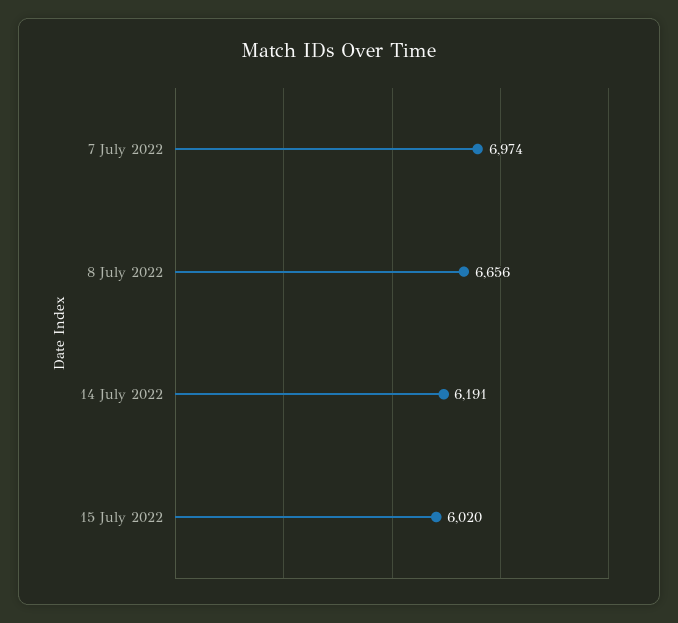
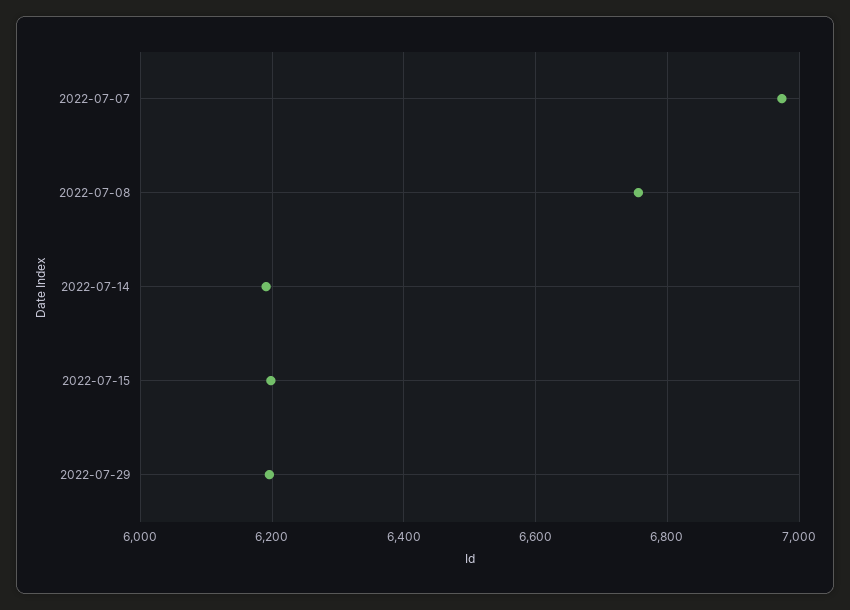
8 July 2022: 6656 -> 6760
15 July 2022: 6020 -> 6200
2022-07-29: none -> 6200

